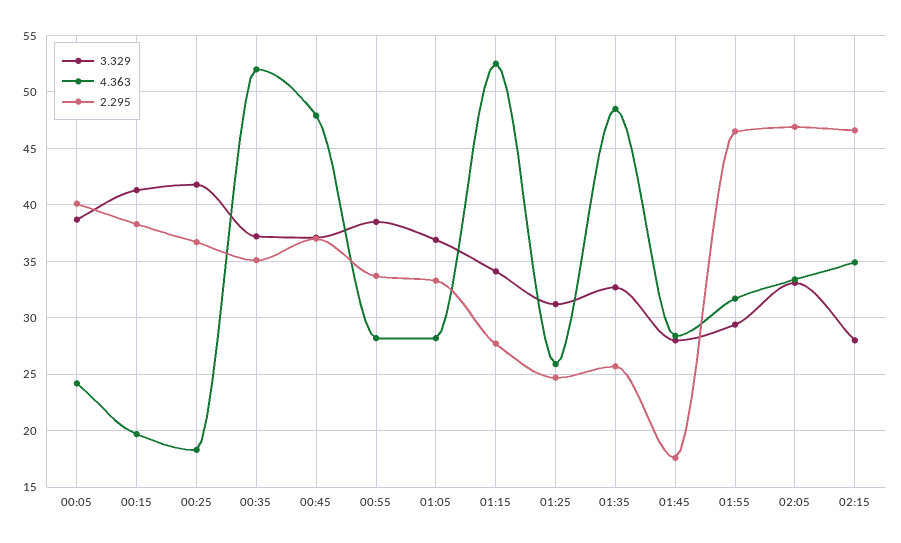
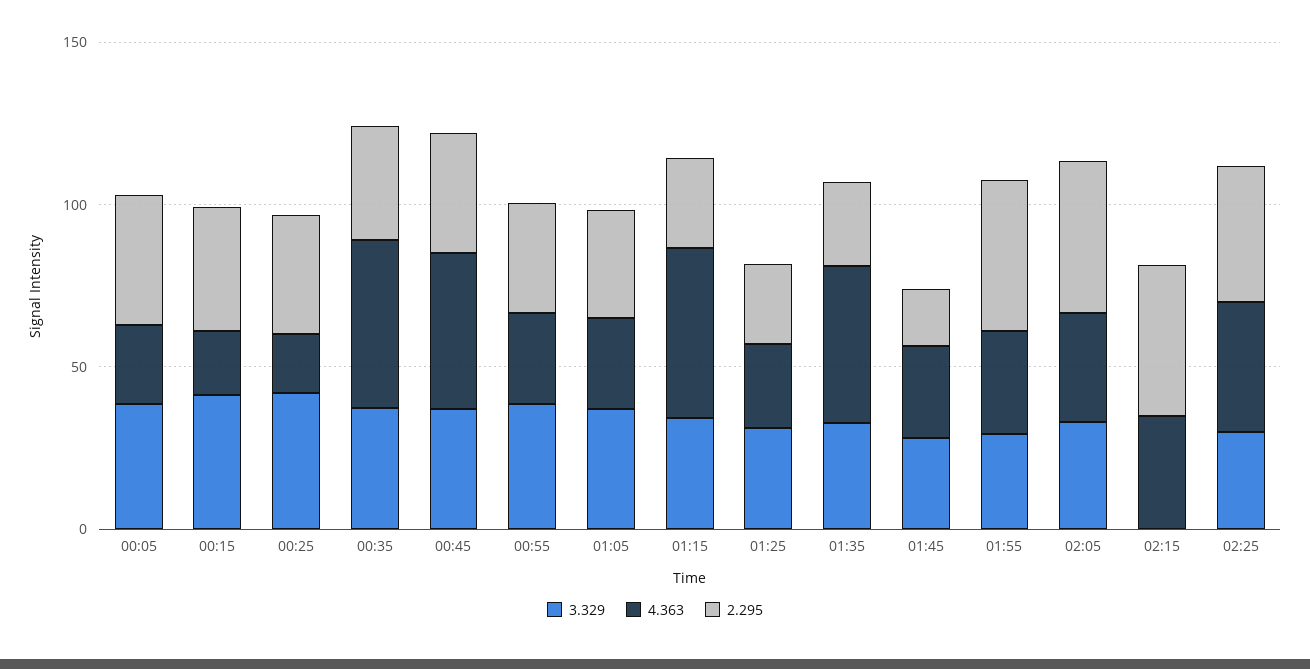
3.329, 02:15: 28 -> 0
3.329, 02:25: none -> 30
4.363, 02:25: none -> 40
2.295, 02:25: none -> 40

